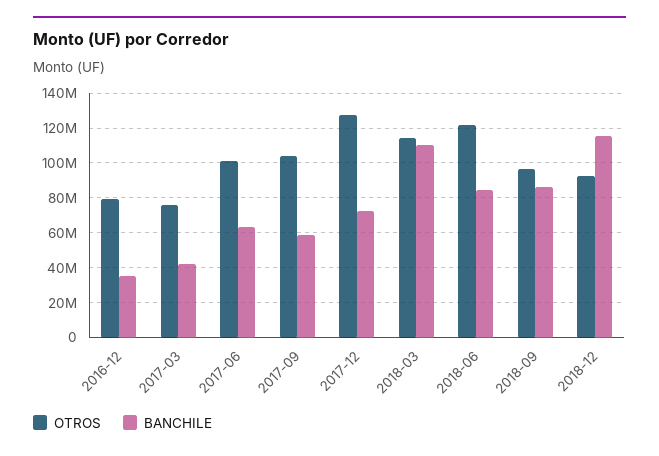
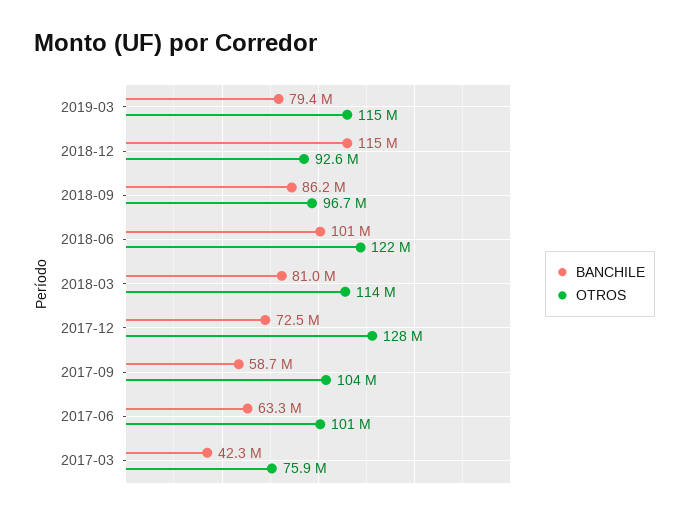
OTROS, 2016-12: 80000000 -> none
BANCHILE, 2016-12: 35000000 -> none
BANCHILE, 2018-03: 110000000 -> 81000000
BANCHILE, 2018-06: 85000000 -> 101000000
BANCHILE, 2019-03: none -> 79400000
OTROS, 2019-03: none -> 115000000

